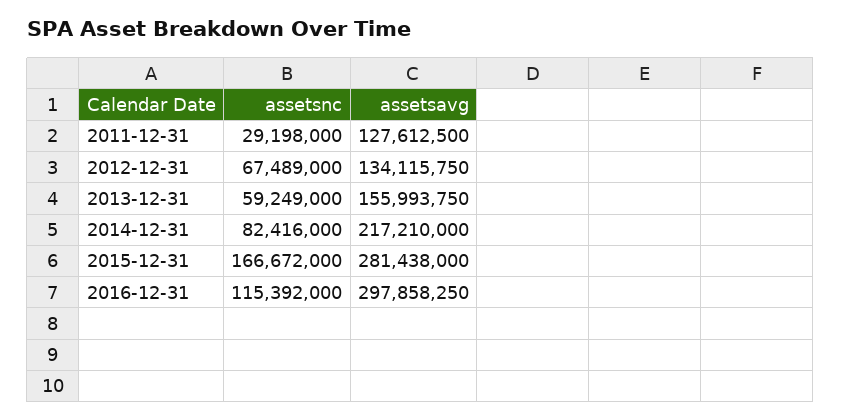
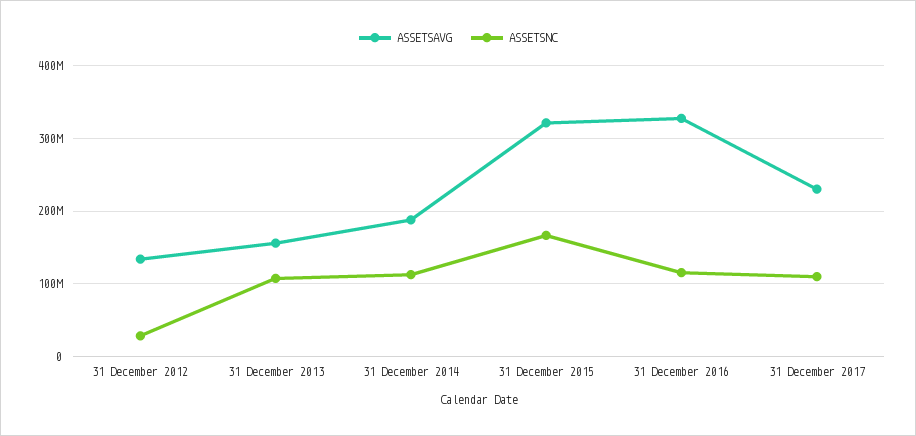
assetsnc, 2011-12-31: 29198000 -> none
assetsavg, 2011-12-31: 127612500 -> none
assetsnc, 2012-12-31: 67489000 -> 30000000
assetsnc, 2013-12-31: 59249000 -> 110000000
assetsnc, 2014-12-31: 82416000 -> 110000000
assetsavg, 2014-12-31: 217210000 -> 190000000
assetsavg, 2015-12-31: 281438000 -> 320000000
assetsavg, 2016-12-31: 297858250 -> 330000000
assetsavg, 31 December 2017: none -> 230000000
assetsnc, 31 December 2017: none -> 110000000

